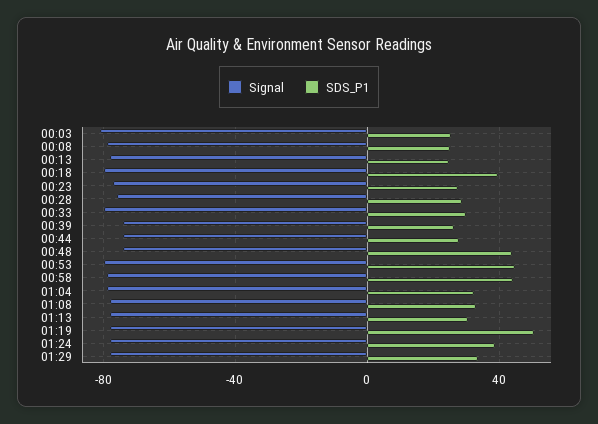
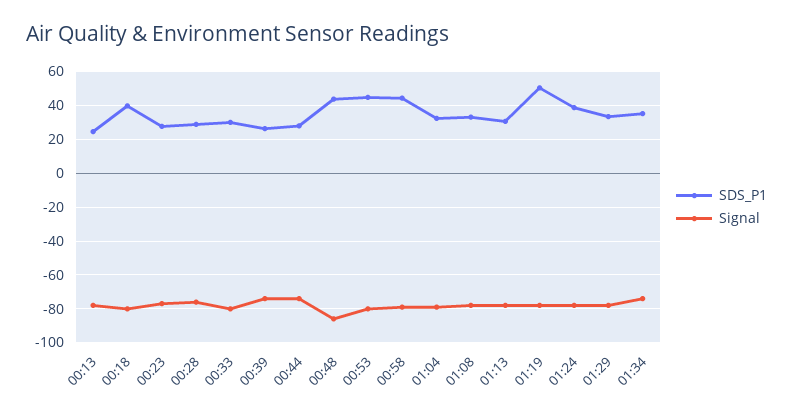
Signal, 00:03: -80 -> none
SDS_P1, 00:03: 25 -> none
Signal, 00:08: -80 -> none
SDS_P1, 00:08: 25 -> none
Signal, 00:48: -75 -> -85
SDS_P1, 01:34: none -> 35
Signal, 01:34: none -> -75

